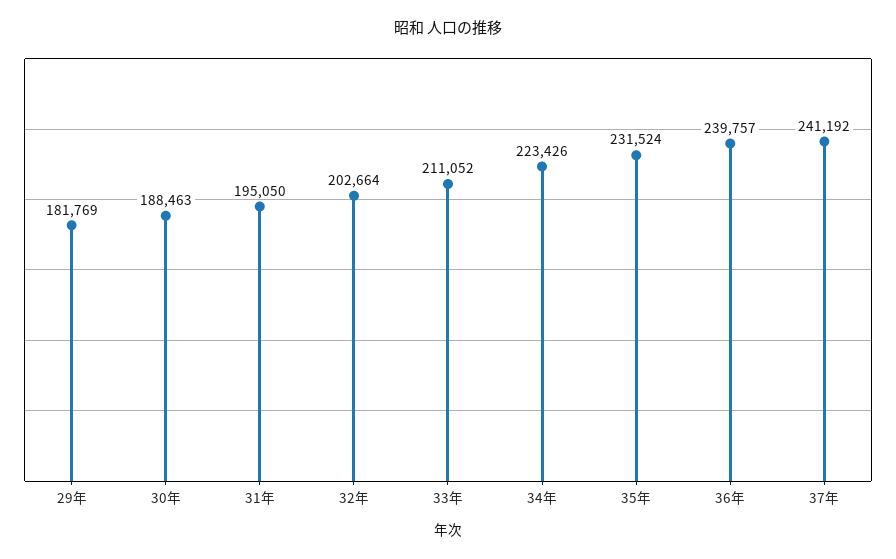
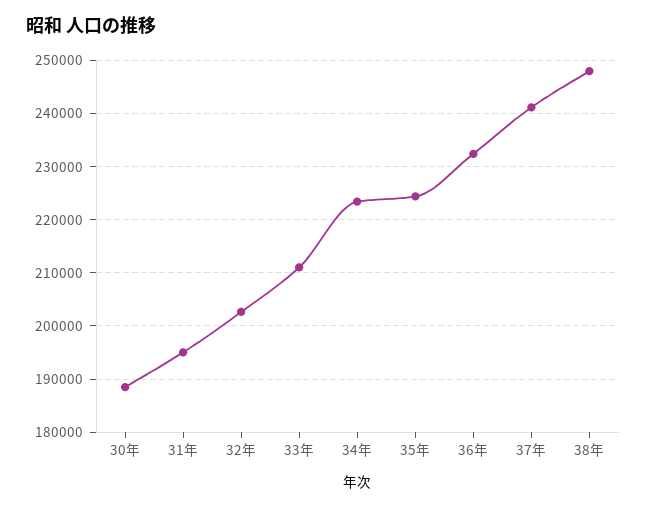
29年: 181769 -> none
35年: 231524 -> 224000
36年: 239757 -> 232000
38年: none -> 248000

